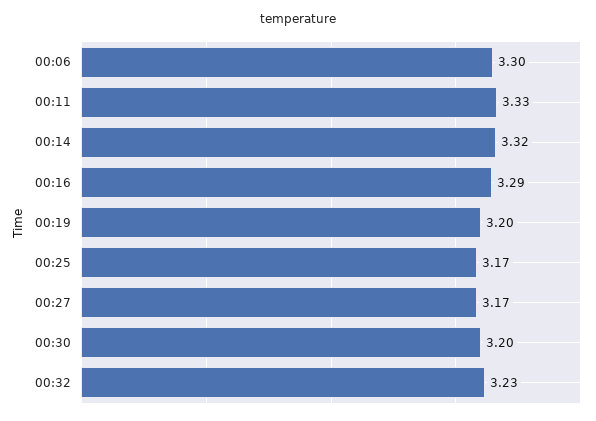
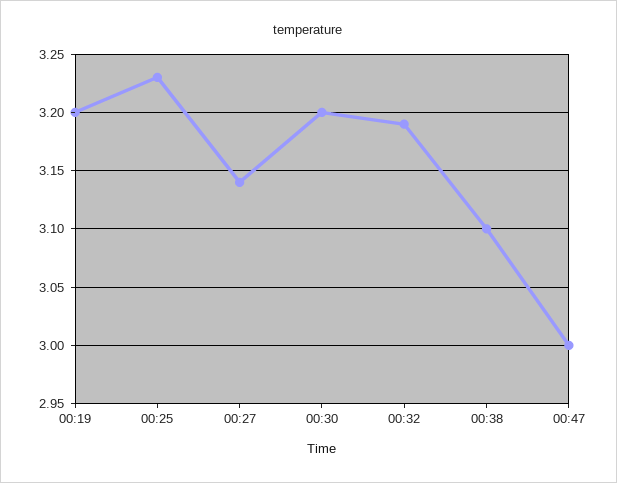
00:06: 3.3 -> none
00:11: 3.33 -> none
00:14: 3.32 -> none
00:16: 3.29 -> none
00:25: 3.17 -> 3.23
00:27: 3.17 -> 3.14
00:32: 3.23 -> 3.19
00:38: none -> 3.1
00:47: none -> 3

